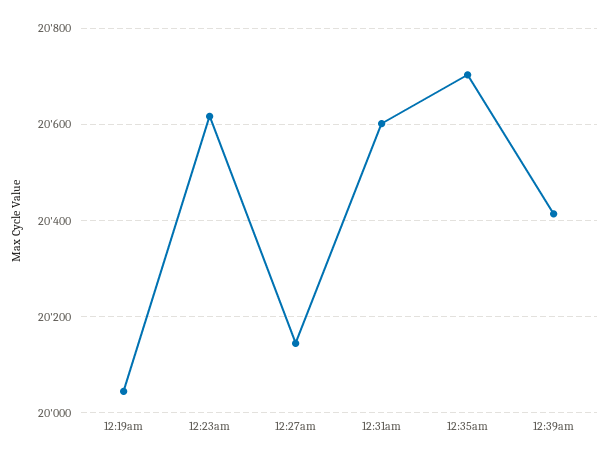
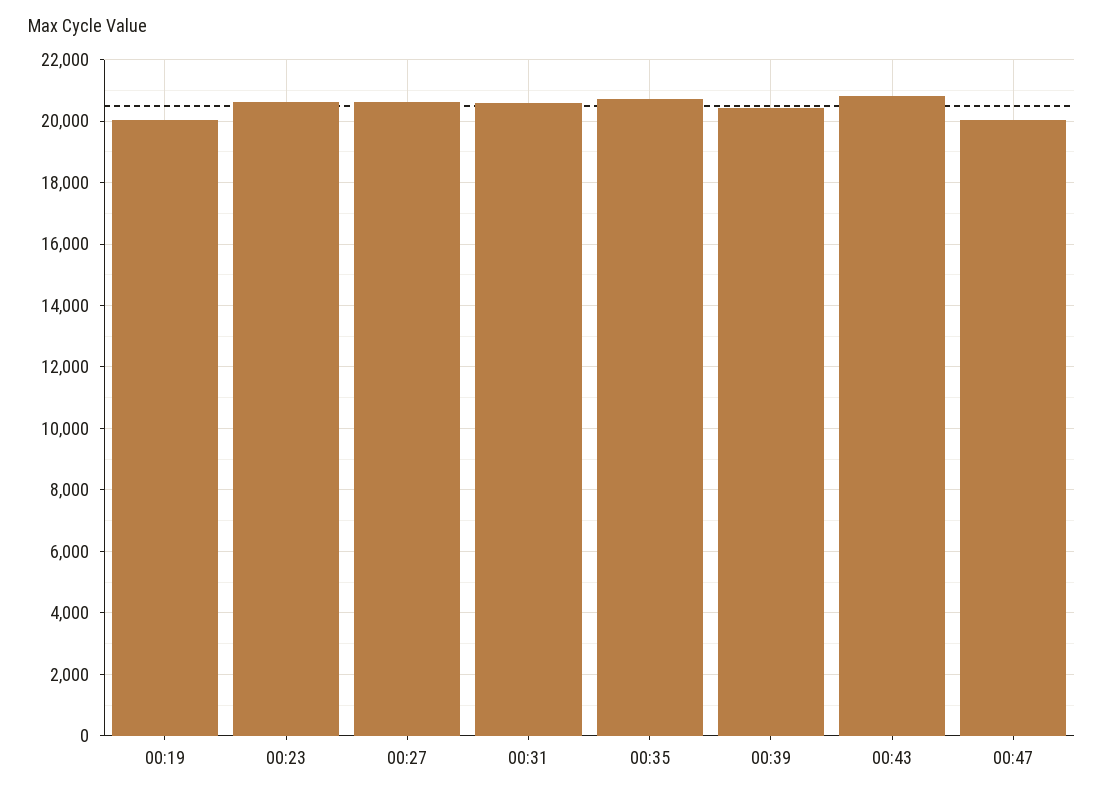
12:27am: 20140 -> 20600
00:43: none -> 20800
00:47: none -> 20000

